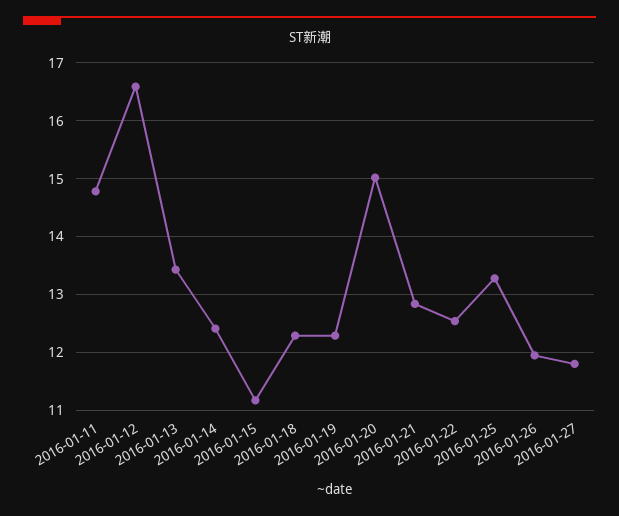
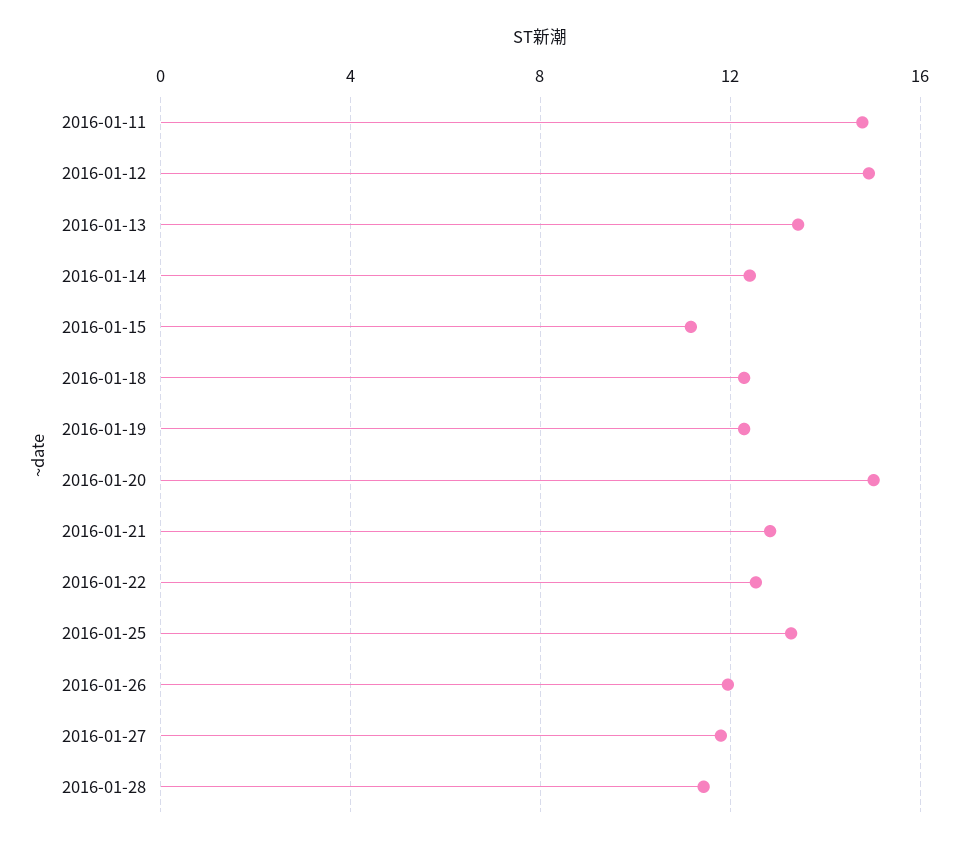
2016-01-12: 16.6 -> 15
2016-01-28: none -> 11.5

